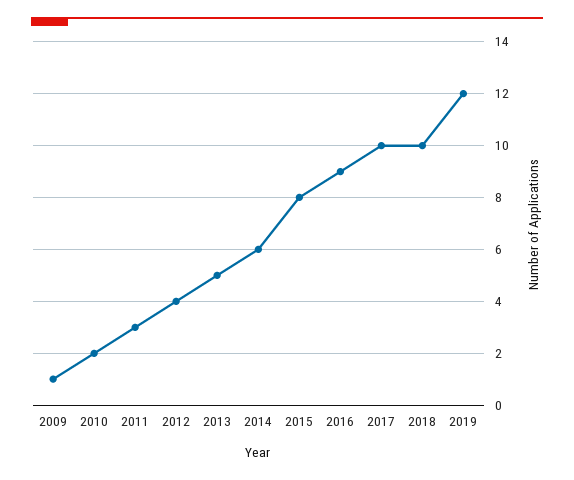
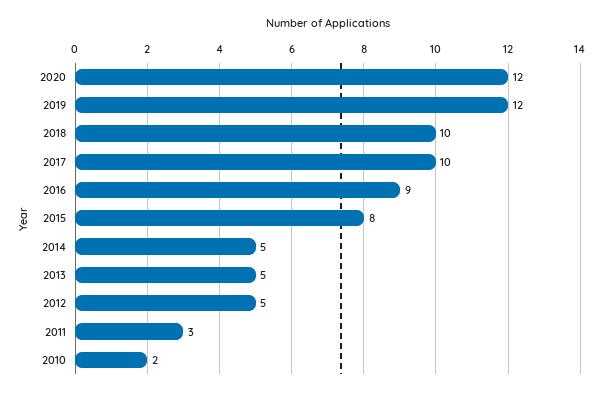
2009: 1 -> none
2012: 4 -> 5
2014: 6 -> 5
2020: none -> 12

